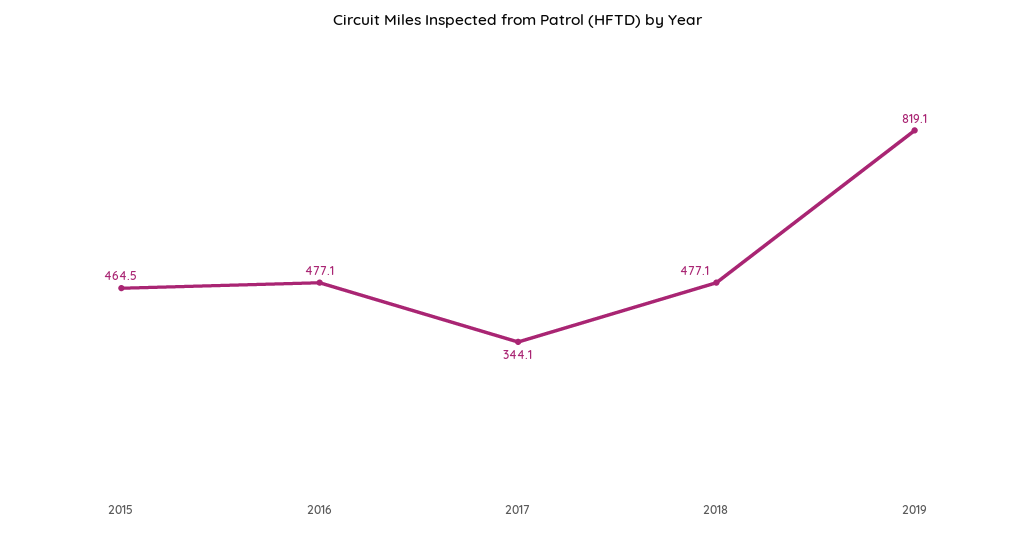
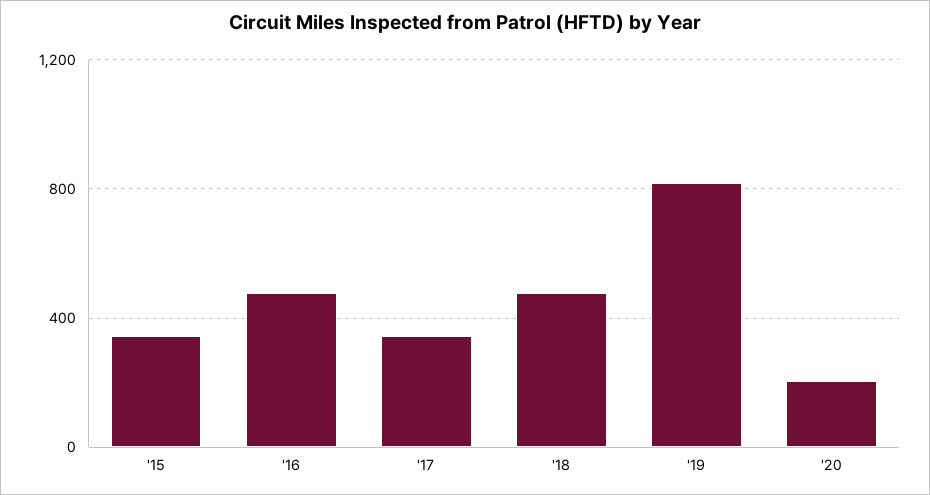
2015: 464.5 -> 350
'20: none -> 200

